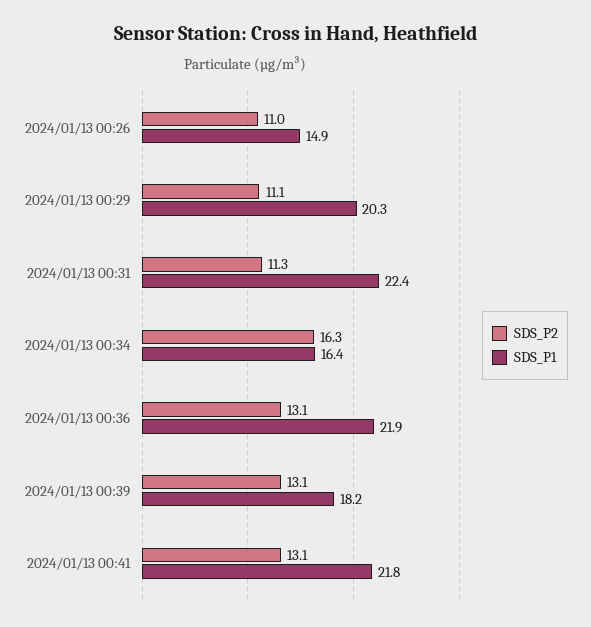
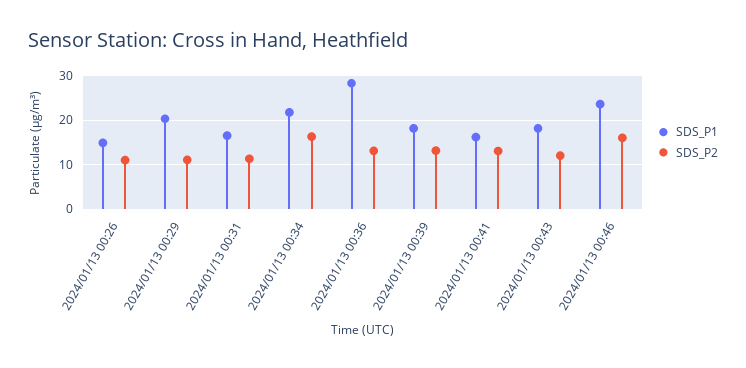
SDS_P1, 2024/01/13 00:31: 22.4 -> 16
SDS_P1, 2024/01/13 00:34: 16.4 -> 22
SDS_P1, 2024/01/13 00:36: 21.9 -> 28
SDS_P1, 2024/01/13 00:41: 21.8 -> 16
SDS_P1, 2024/01/13 00:43: none -> 18
SDS_P2, 2024/01/13 00:43: none -> 12
SDS_P1, 2024/01/13 00:46: none -> 24
SDS_P2, 2024/01/13 00:46: none -> 16

